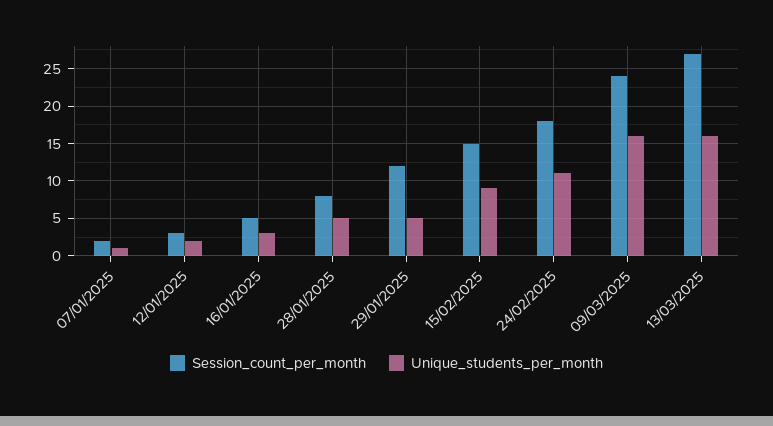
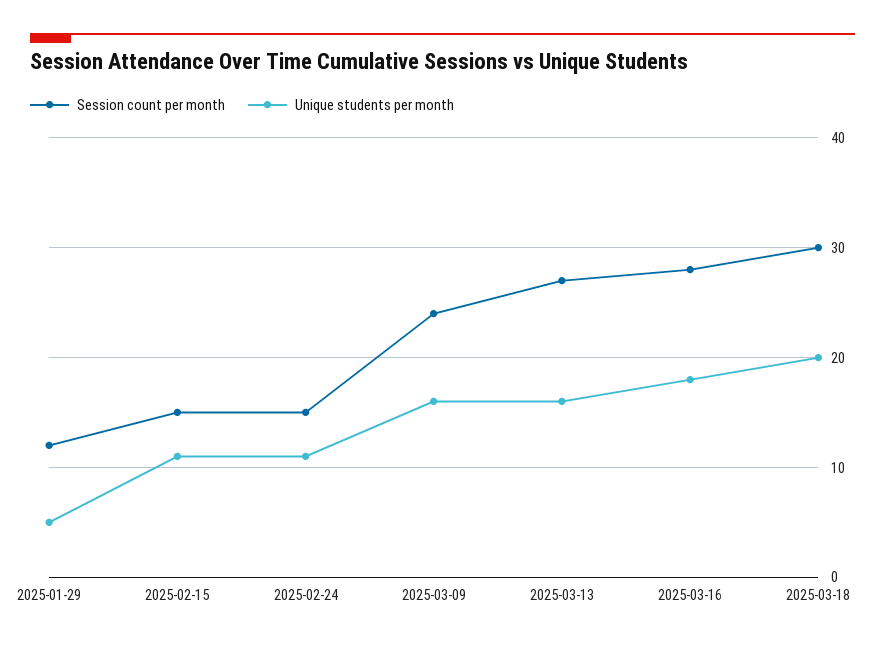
Session_count_per_month, 07/01/2025: 2 -> none
Unique_students_per_month, 07/01/2025: 1 -> none
Session_count_per_month, 12/01/2025: 3 -> none
Unique_students_per_month, 12/01/2025: 2 -> none
Session_count_per_month, 16/01/2025: 5 -> none
Unique_students_per_month, 16/01/2025: 3 -> none
Session_count_per_month, 28/01/2025: 8 -> none
Unique_students_per_month, 28/01/2025: 5 -> none
Unique_students_per_month, 15/02/2025: 9 -> 11
Session_count_per_month, 24/02/2025: 18 -> 15
Session_count_per_month, 2025-03-16: none -> 28
Unique_students_per_month, 2025-03-16: none -> 18
Session_count_per_month, 2025-03-18: none -> 30
Unique_students_per_month, 2025-03-18: none -> 20

